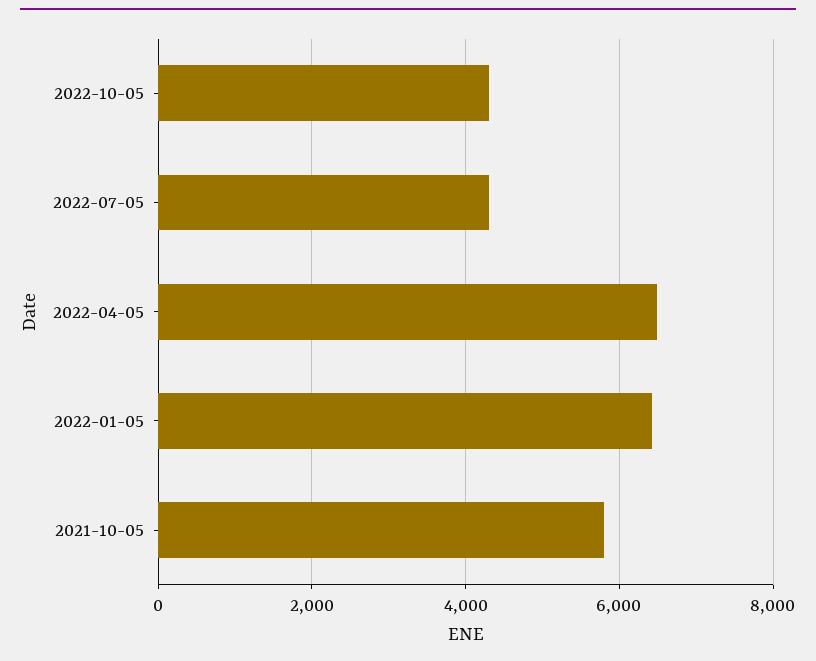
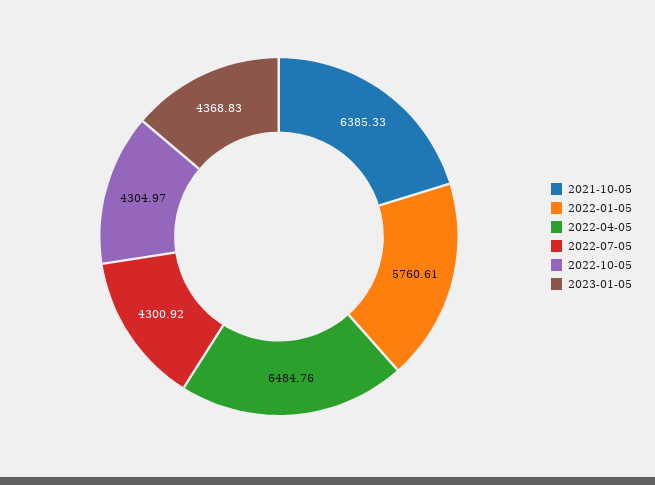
2022-01-05: 6400 -> 5760.61
2021-10-05: 5800 -> 6385.33
2023-01-05: none -> 4368.83

